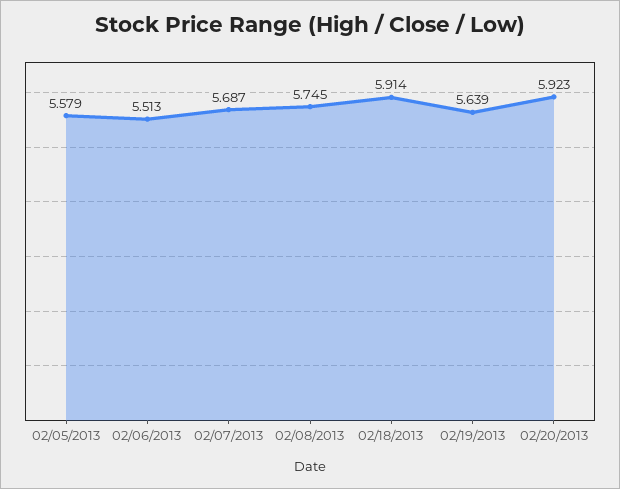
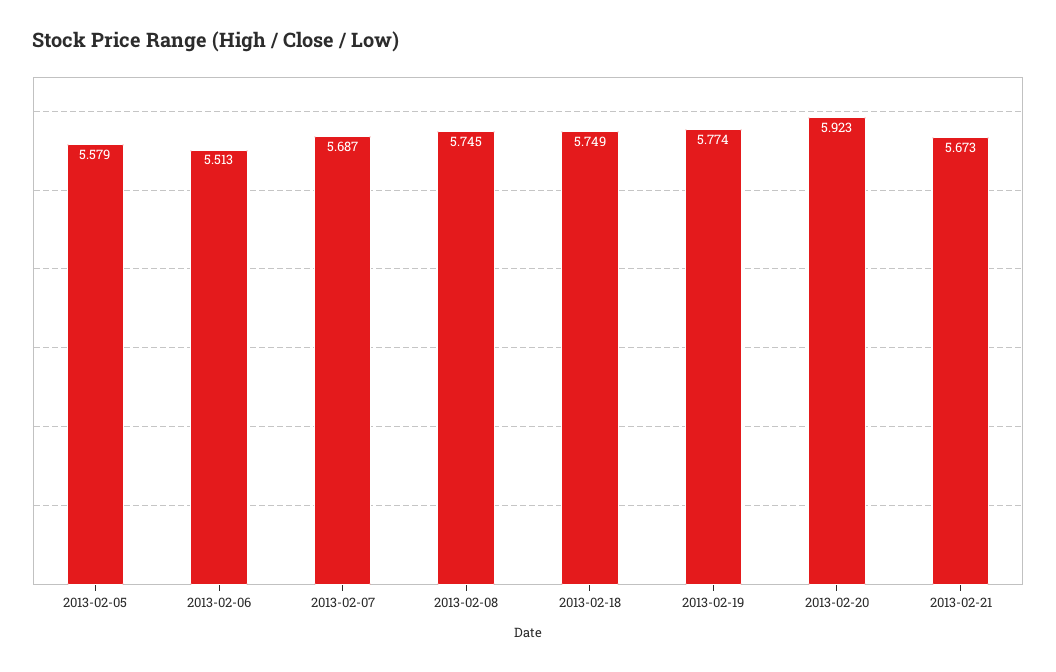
02/18/2013: 5.914 -> 5.749
02/19/2013: 5.639 -> 5.774
2013-02-21: none -> 5.673

